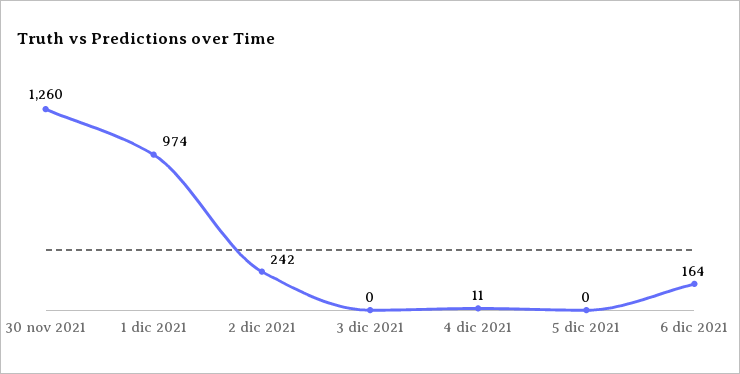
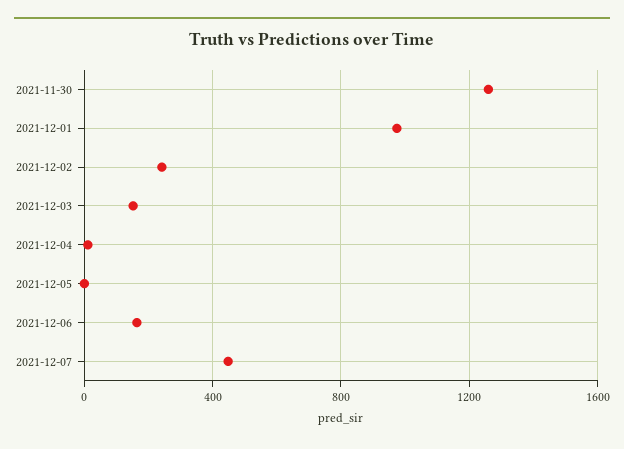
3 dic 2021: 0 -> 150
2021-12-07: none -> 450

